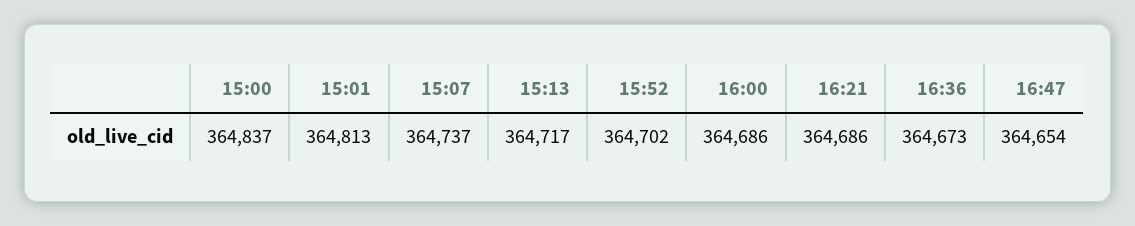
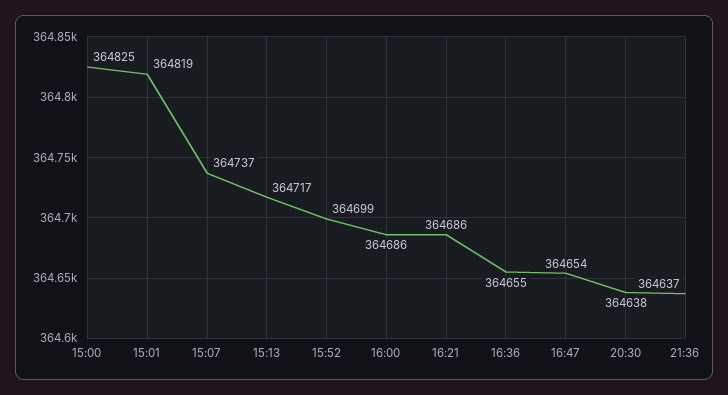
15:00: 364837 -> 364825
15:01: 364813 -> 364819
15:52: 364702 -> 364699
16:36: 364673 -> 364655
20:30: none -> 364638
21:36: none -> 364637

